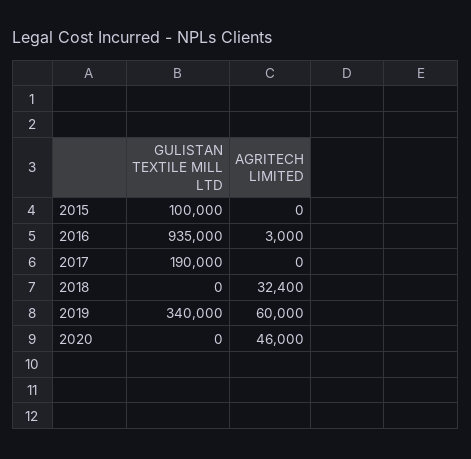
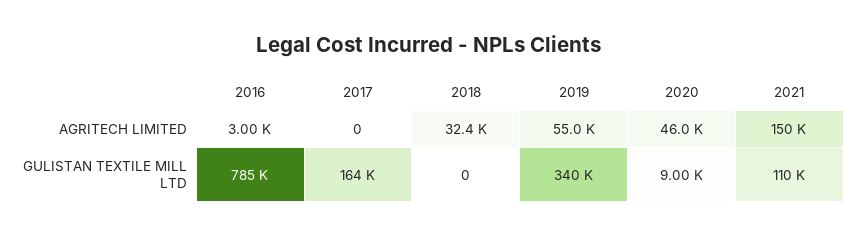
GULISTAN TEXTILE MILL LTD, 2015: 100000 -> none
AGRITECH LIMITED, 2015: 0 -> none
GULISTAN TEXTILE MILL LTD, 2016: 935000 -> 785000
GULISTAN TEXTILE MILL LTD, 2017: 190000 -> 164000
AGRITECH LIMITED, 2019: 60000 -> 55000
GULISTAN TEXTILE MILL LTD, 2020: 0 -> 9000
AGRITECH LIMITED, 2021: none -> 150000
GULISTAN TEXTILE MILL LTD, 2021: none -> 110000

